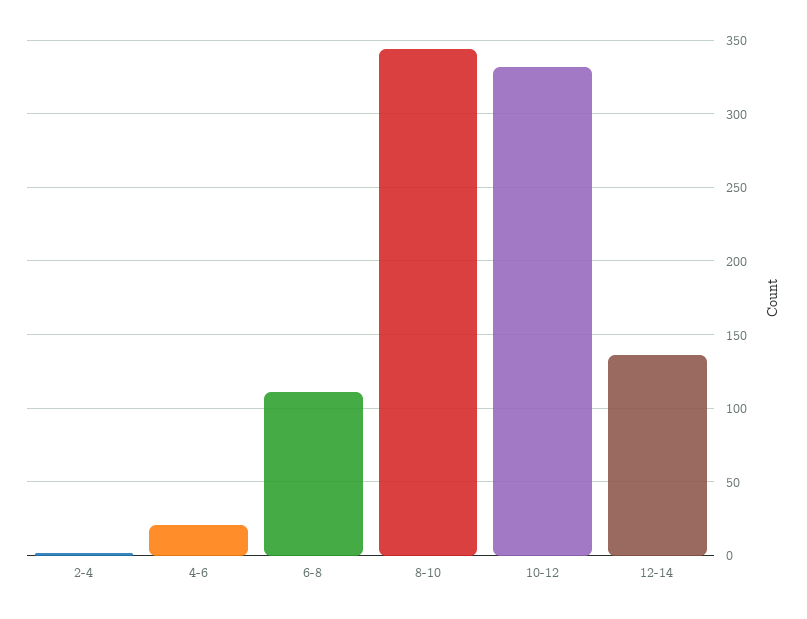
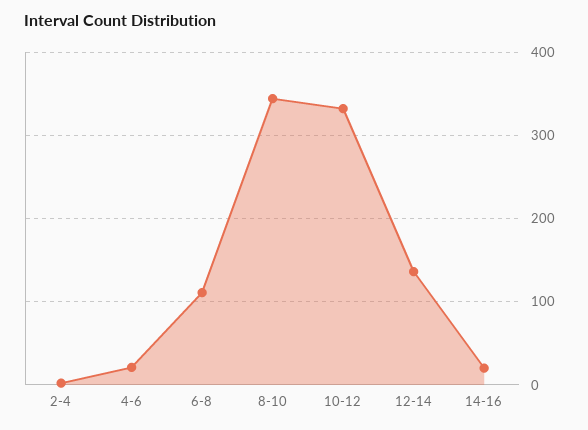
14-16: none -> 20

